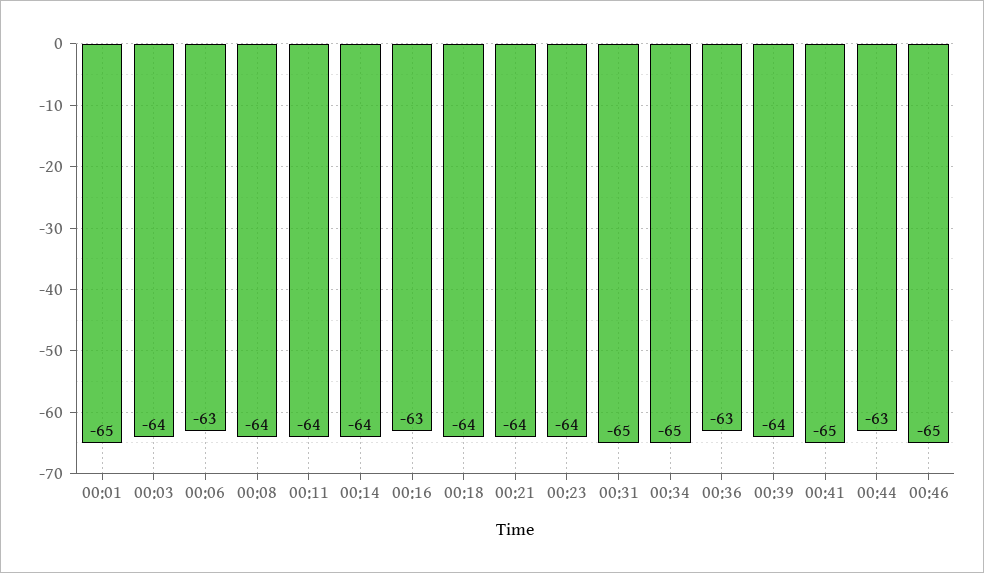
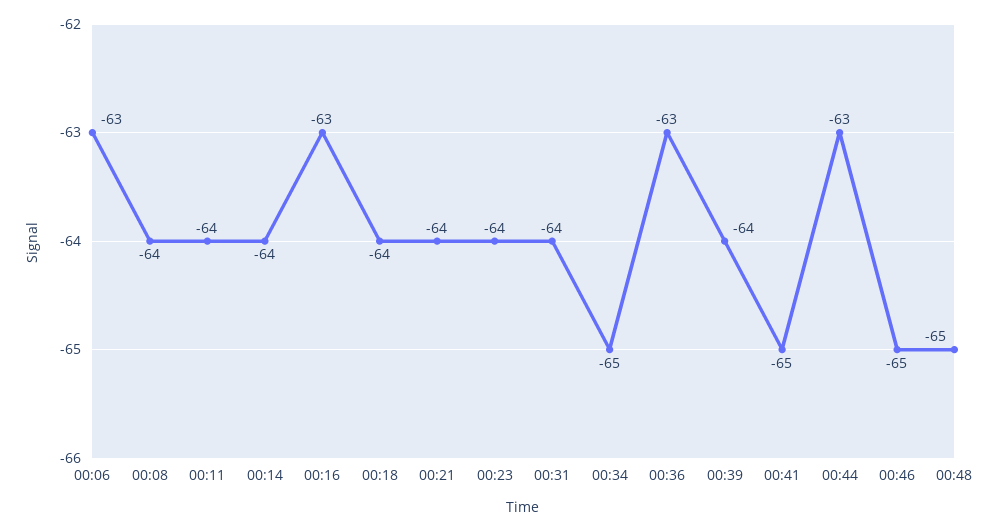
00:01: -65 -> none
00:03: -64 -> none
00:31: -65 -> -64
00:48: none -> -65

